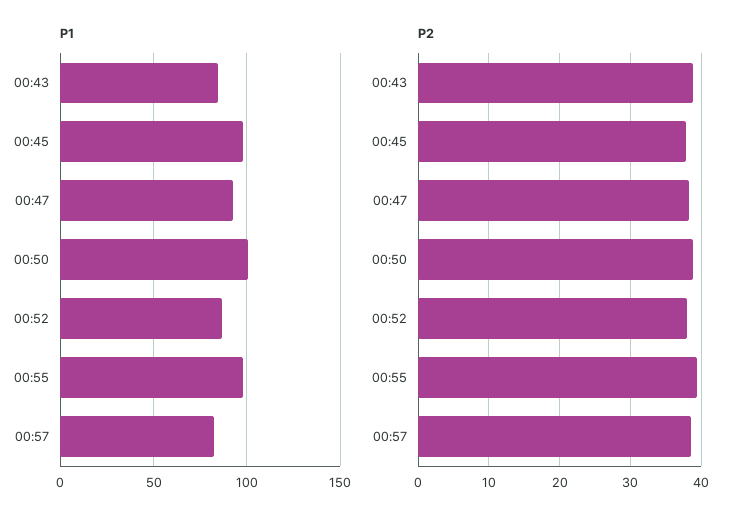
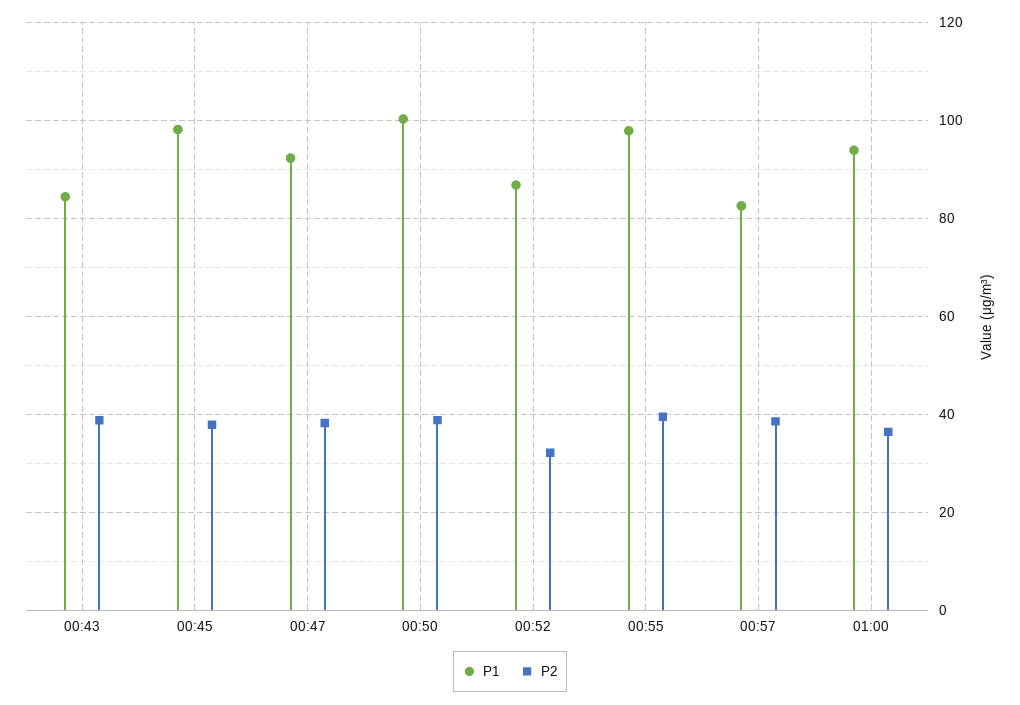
P2, 00:52: 38 -> 32
P1, 01:00: none -> 94
P2, 01:00: none -> 36

